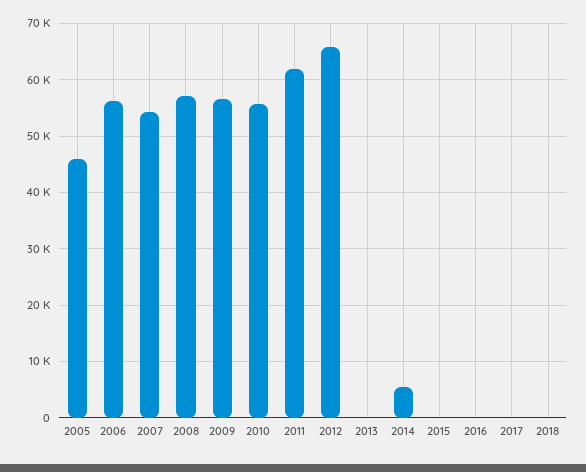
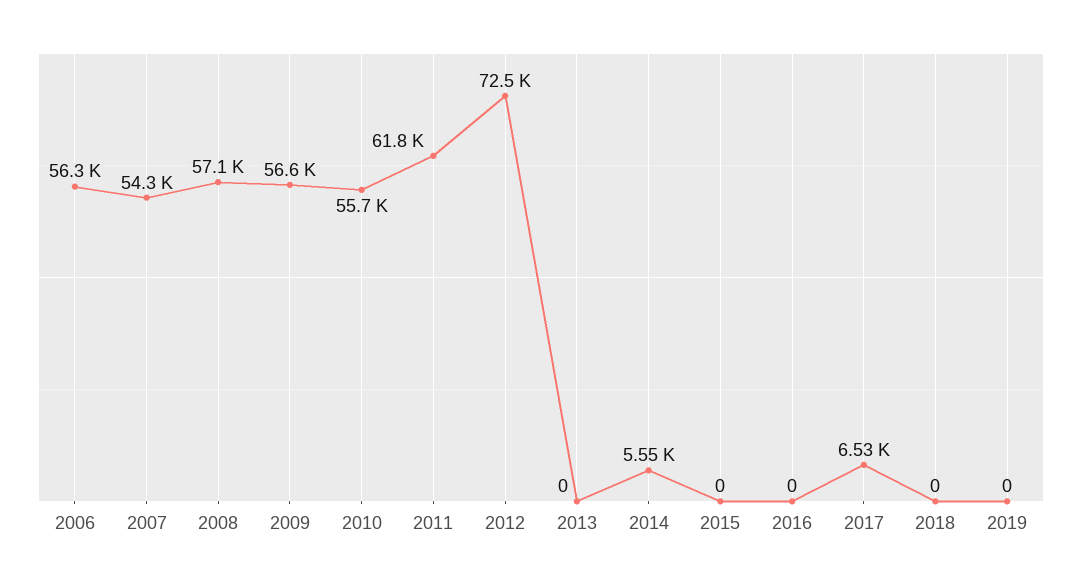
2005: 46000 -> none
2012: 66000 -> 72500
2017: 0 -> 6530
2019: none -> 0

